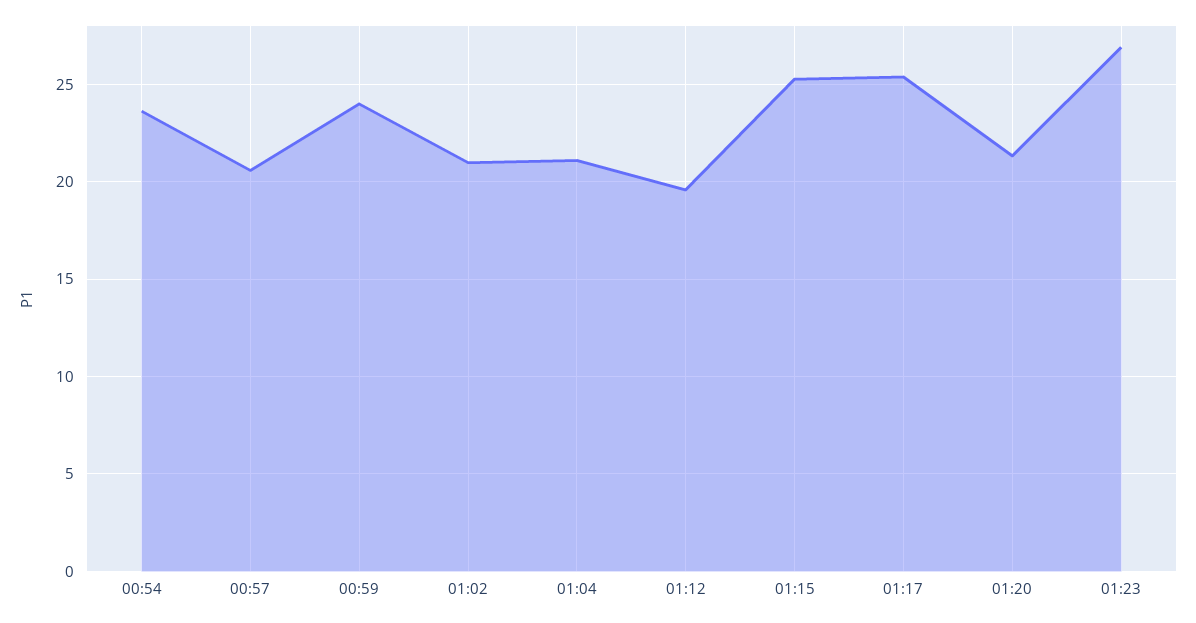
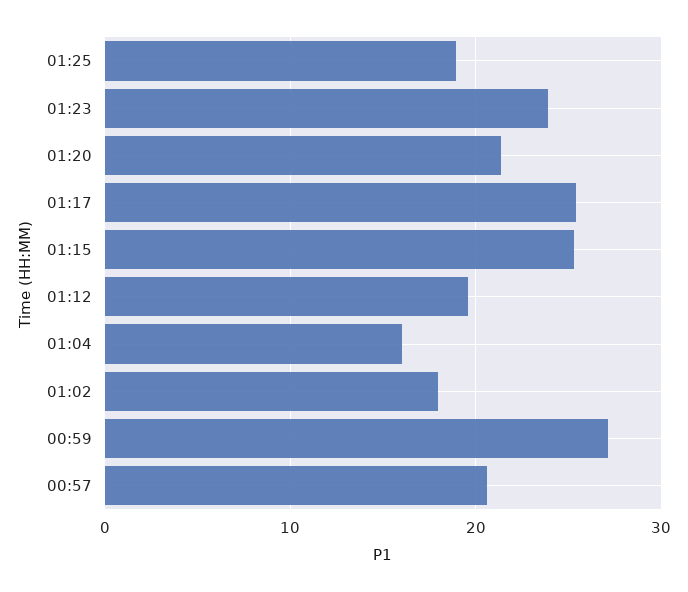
00:54: 23.5 -> none
00:59: 24 -> 27
01:02: 21 -> 18
01:04: 21 -> 16
01:23: 27 -> 24
01:25: none -> 19

